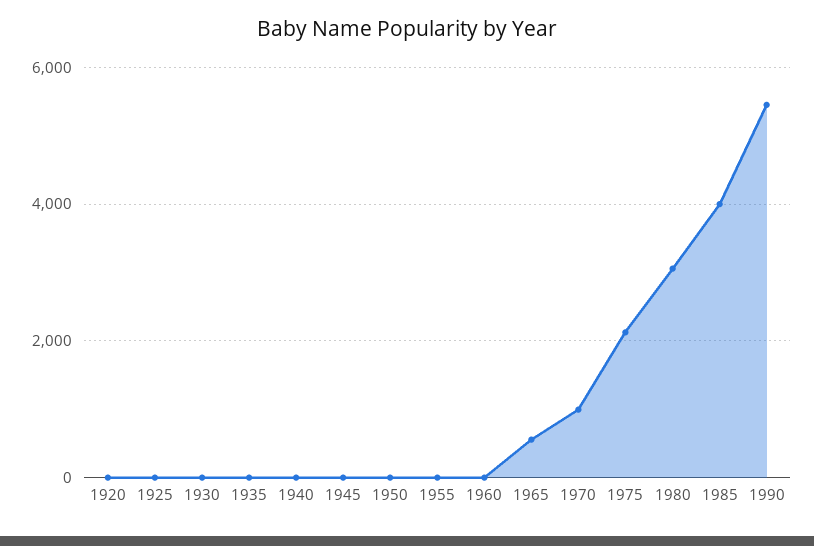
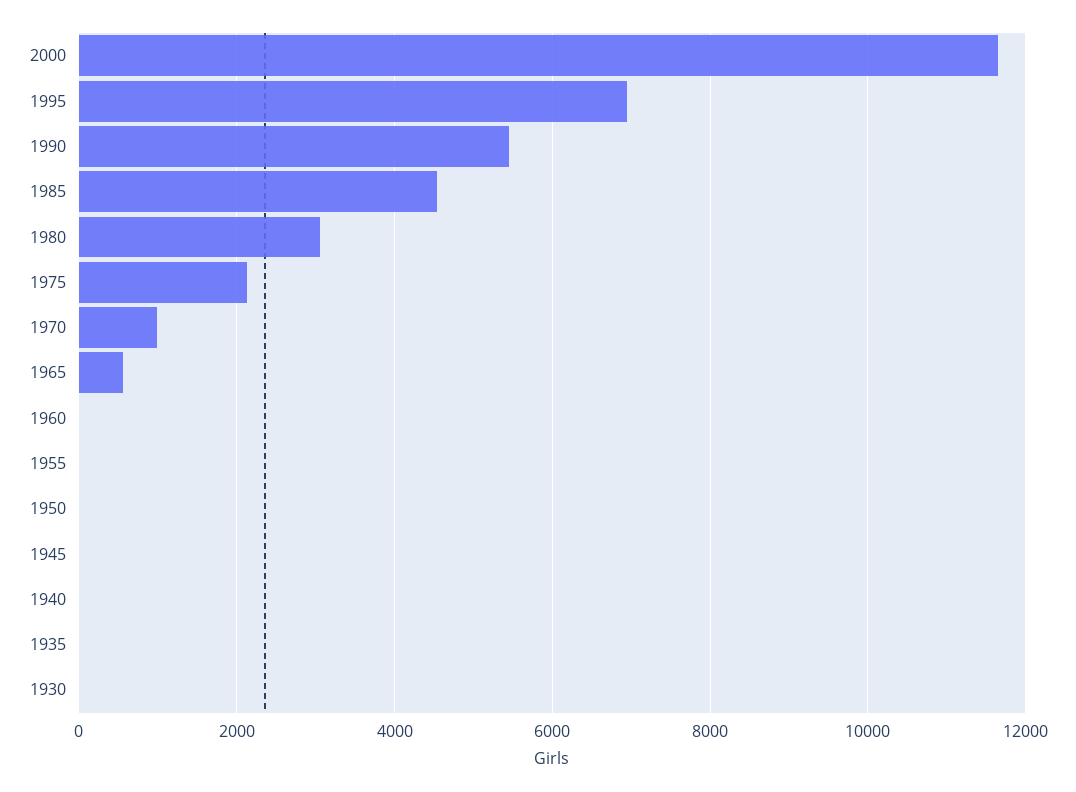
1920: 0 -> none
1925: 0 -> none
1985: 4000 -> 4600
2000: none -> 11600
1995: none -> 7000

